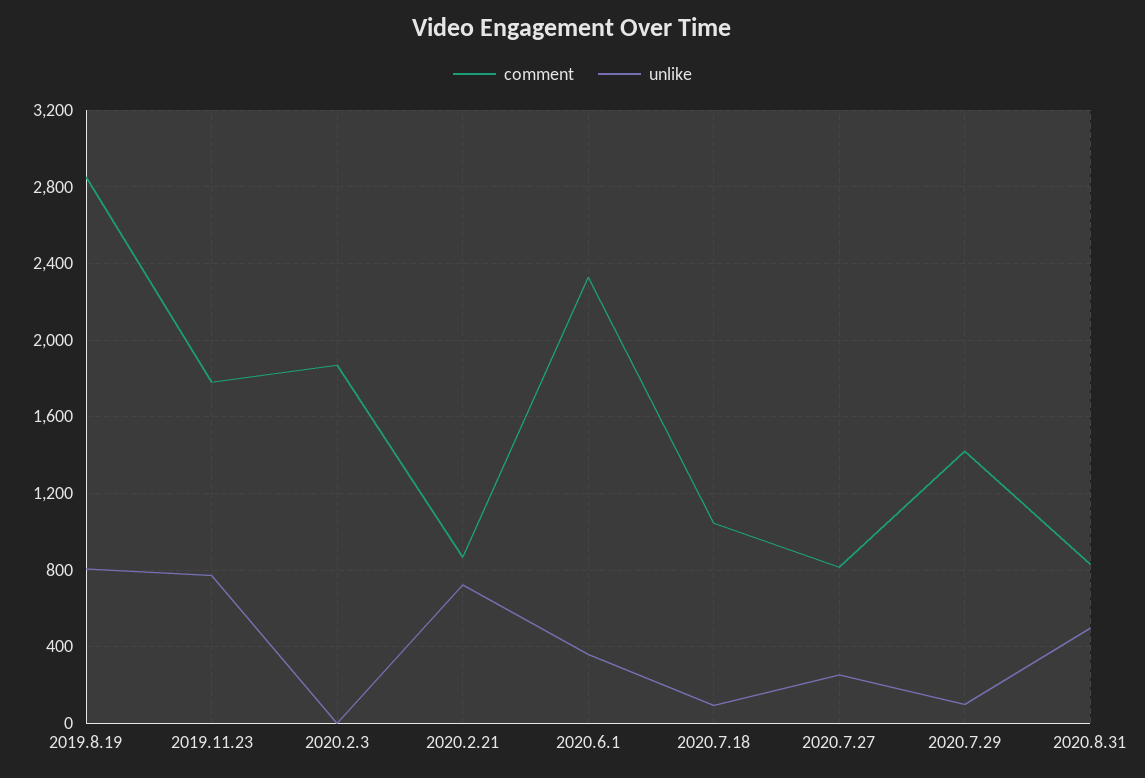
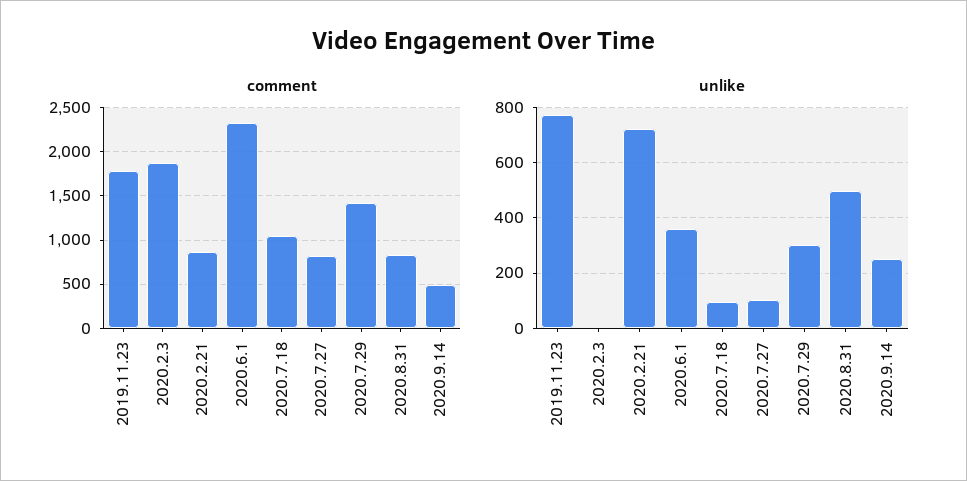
comment, 2019.8.19: 2850 -> none
unlike, 2019.8.19: 800 -> none
unlike, 2020.7.27: 250 -> 100
unlike, 2020.7.29: 100 -> 300
comment, 2020.9.14: none -> 500
unlike, 2020.9.14: none -> 250

